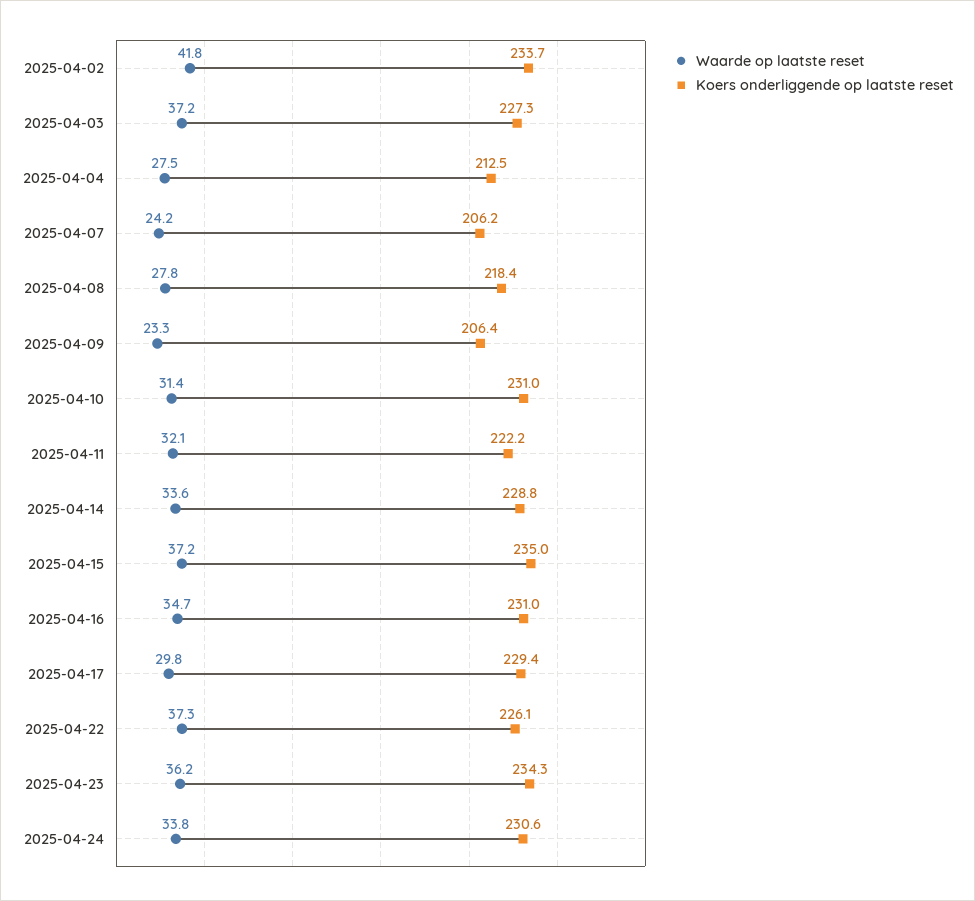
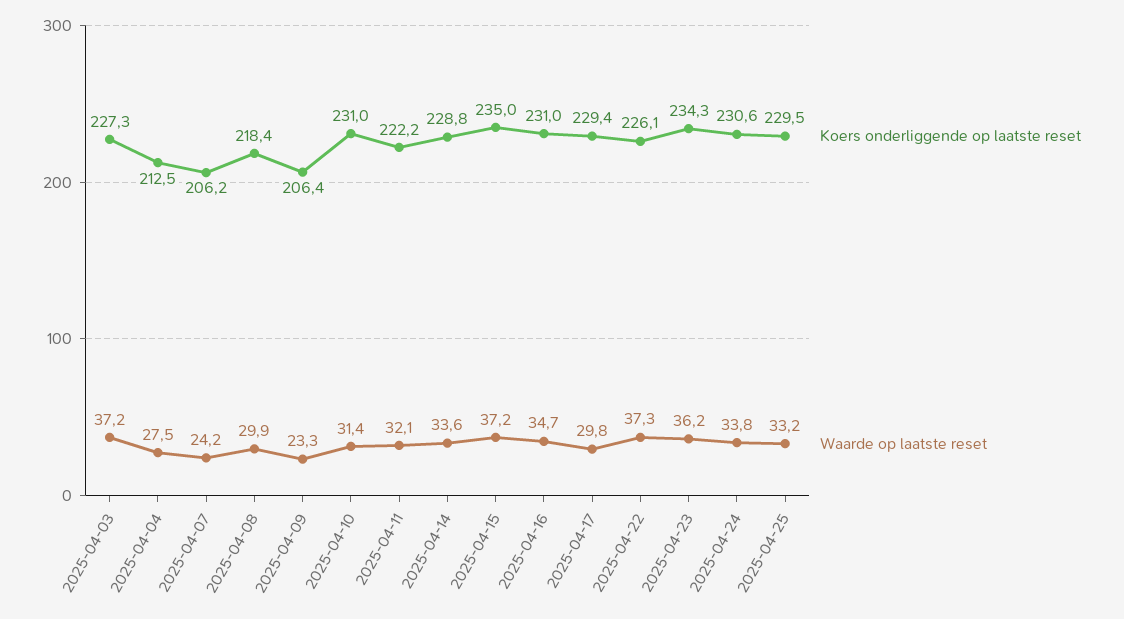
Waarde op laatste reset, 2025-04-02: 41.8 -> none
Koers onderliggende op laatste reset, 2025-04-02: 233.7 -> none
Waarde op laatste reset, 2025-04-08: 27.8 -> 29.9
Koers onderliggende op laatste reset, 2025-04-25: none -> 229.5
Waarde op laatste reset, 2025-04-25: none -> 33.2

